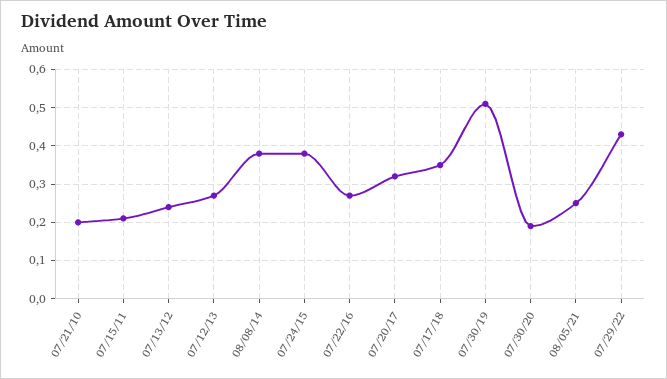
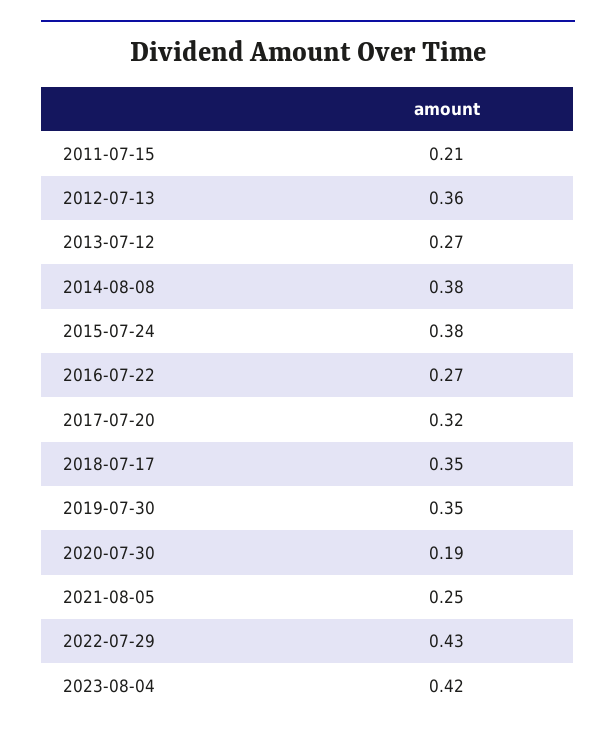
07/21/10: 0.2 -> none
07/13/12: 0.25 -> 0.36
07/30/19: 0.5 -> 0.35
2023-08-04: none -> 0.42

